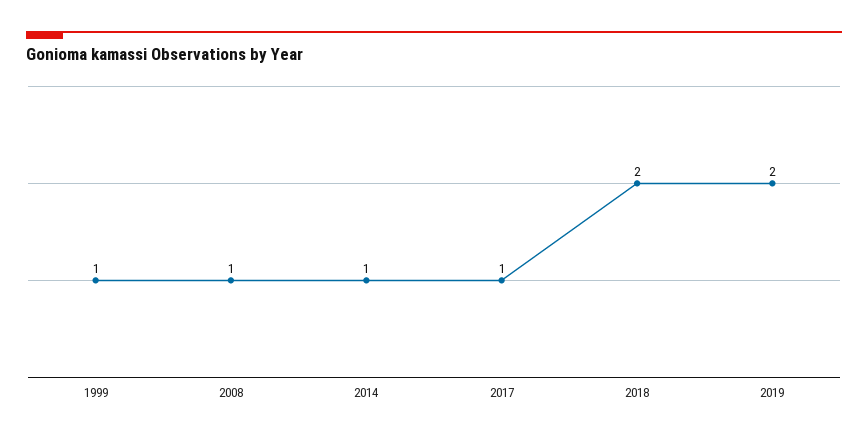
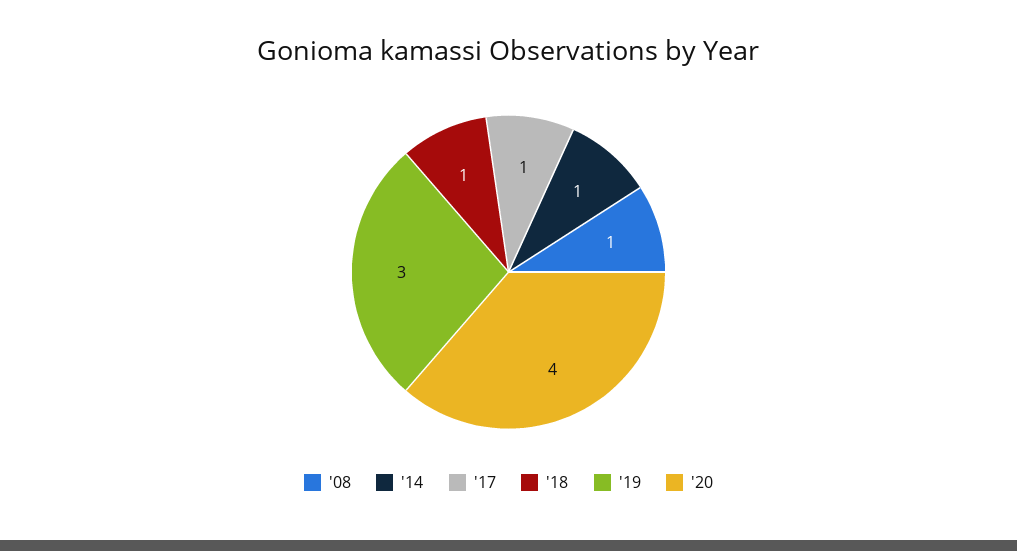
1999: 1 -> none
2018: 2 -> 1
2019: 2 -> 3
'20: none -> 4

